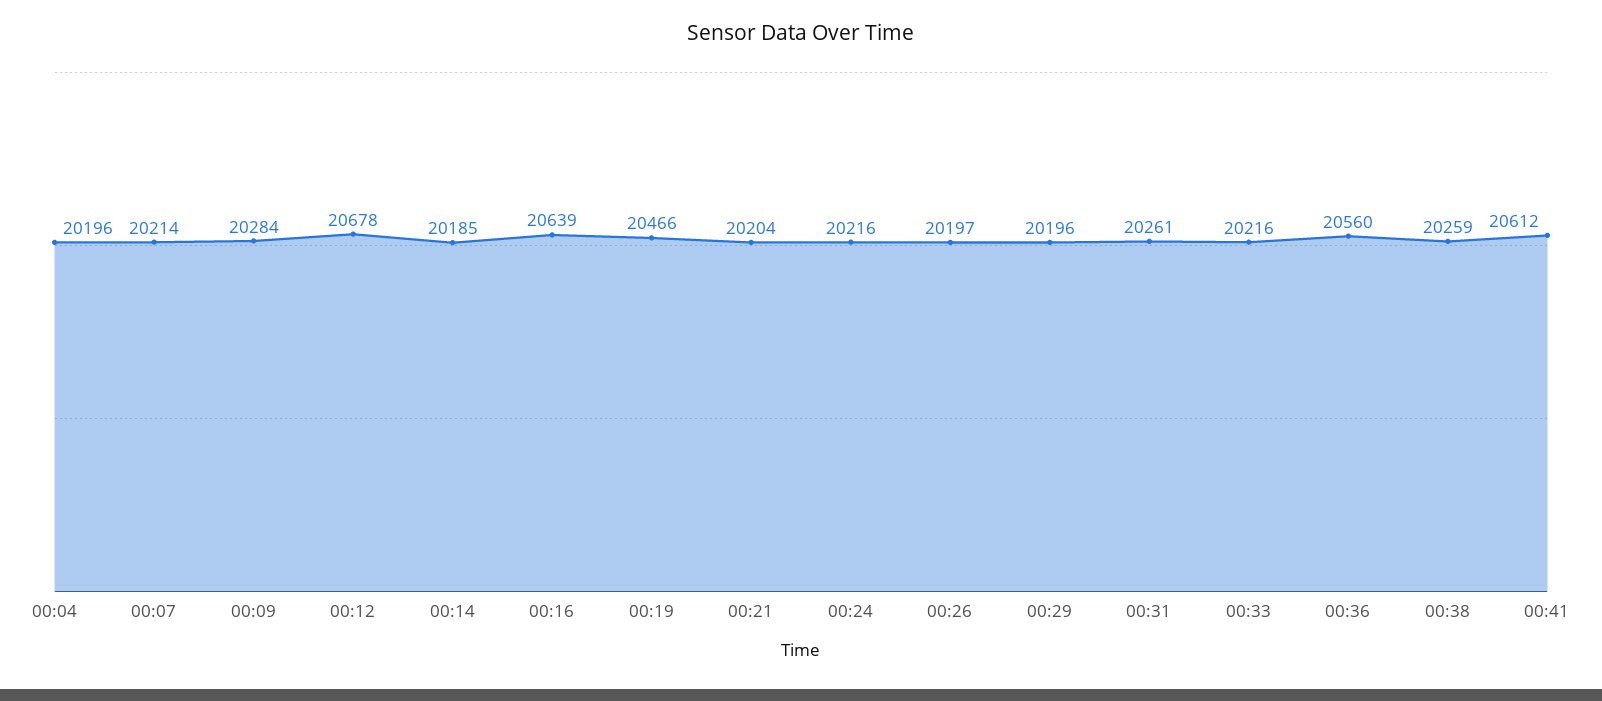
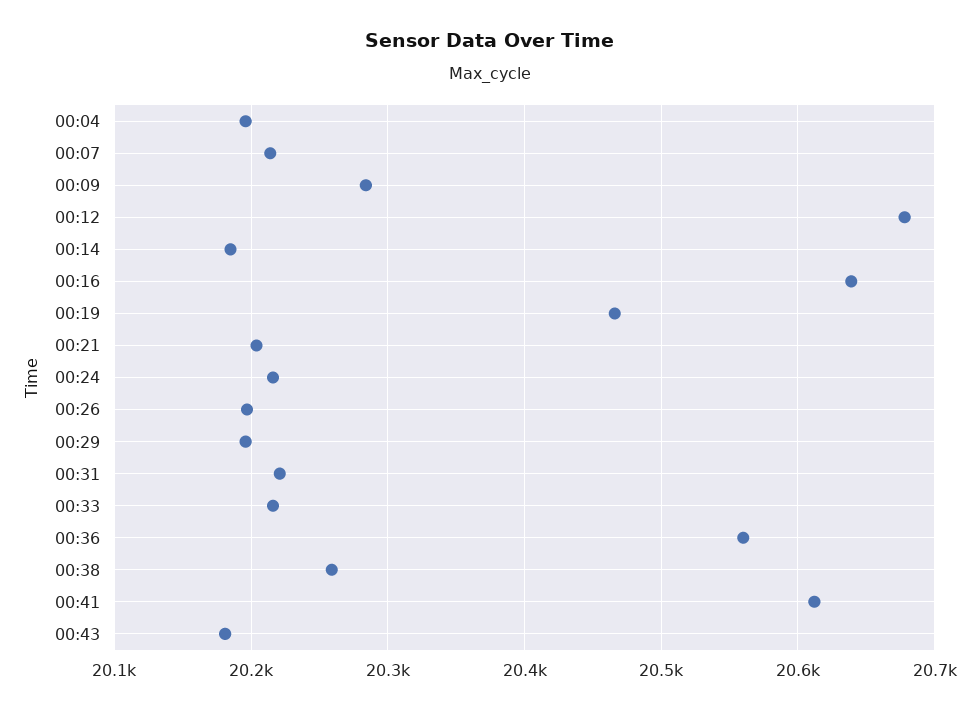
00:31: 20261 -> 20220
00:43: none -> 20180

